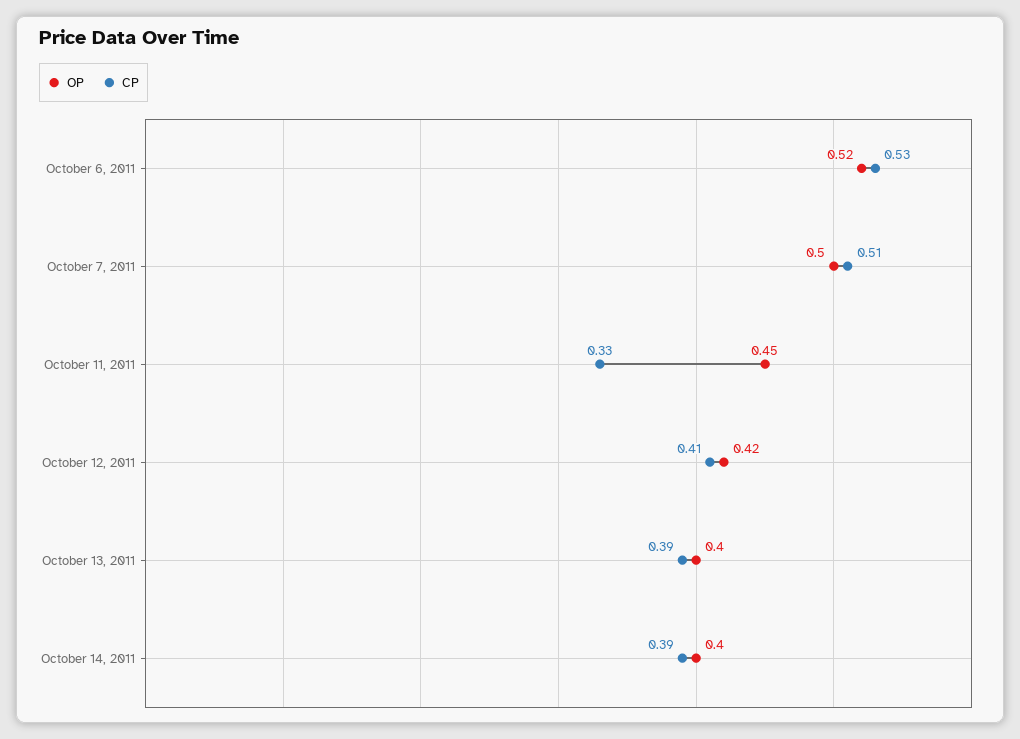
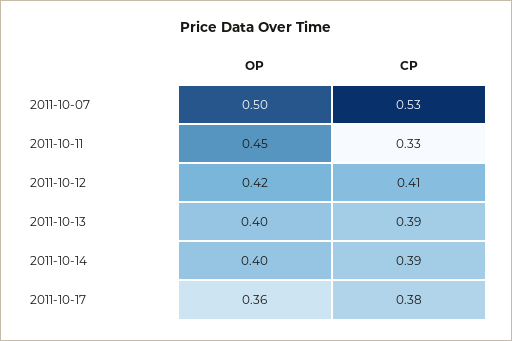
OP, October 6, 2011: 0.52 -> none
CP, October 6, 2011: 0.53 -> none
CP, October 7, 2011: 0.51 -> 0.53
OP, 2011-10-17: none -> 0.36
CP, 2011-10-17: none -> 0.38

